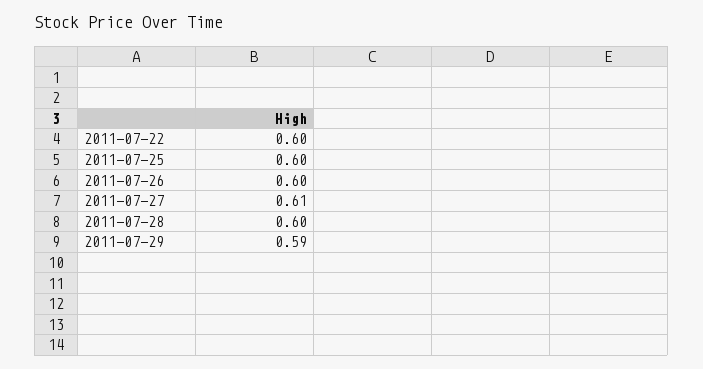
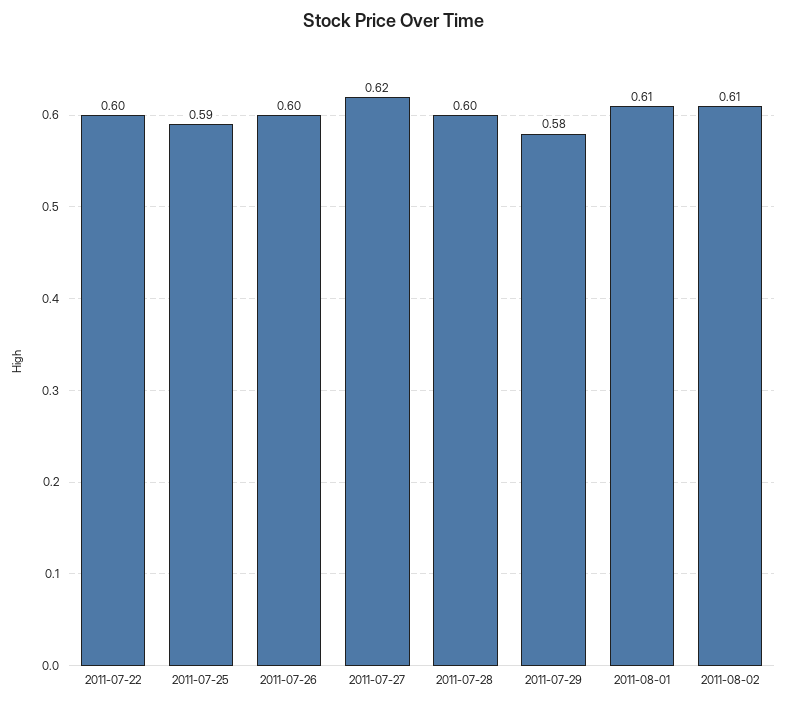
2011-07-25: 0.6 -> 0.59
2011-07-27: 0.61 -> 0.62
2011-07-29: 0.59 -> 0.58
2011-08-01: none -> 0.61
2011-08-02: none -> 0.61

